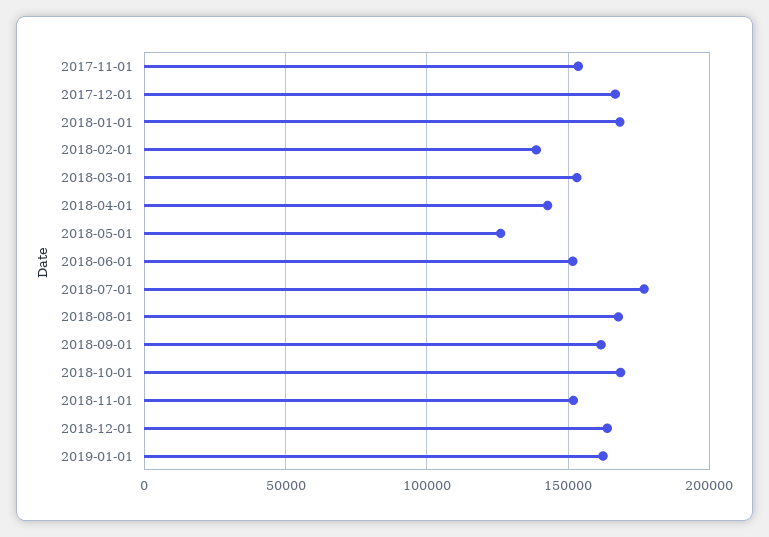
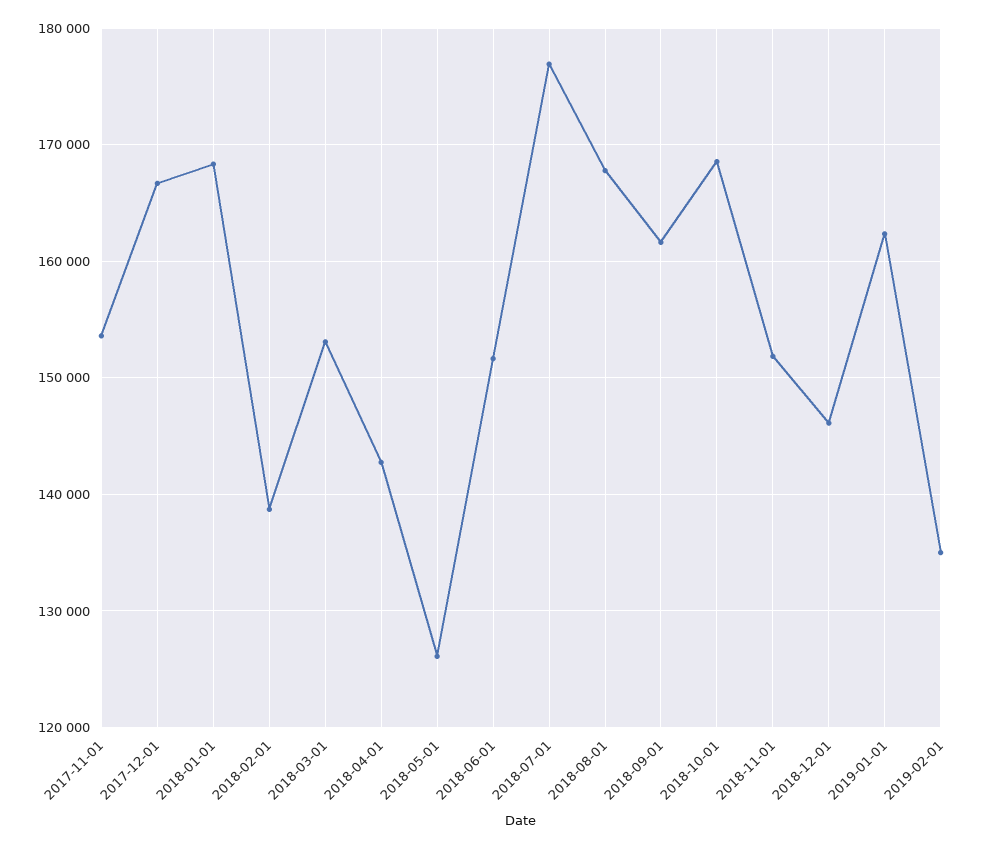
2018-12-01: 165000 -> 146000
2019-02-01: none -> 135000

